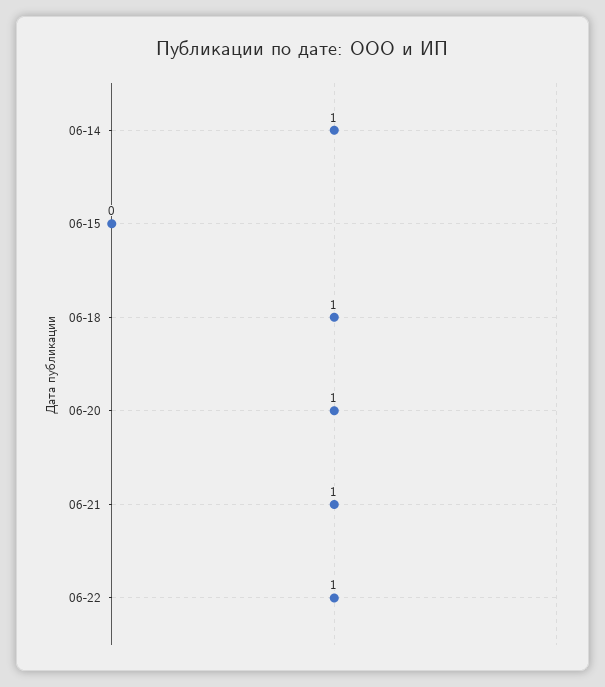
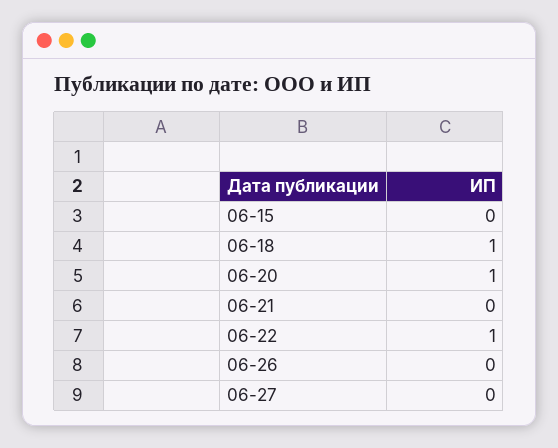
06-14: 1 -> none
06-21: 1 -> 0
06-26: none -> 0
06-27: none -> 0

